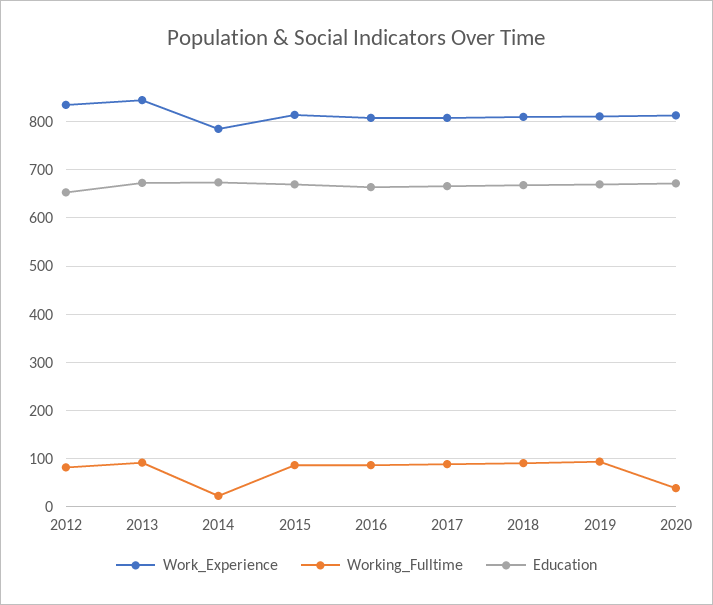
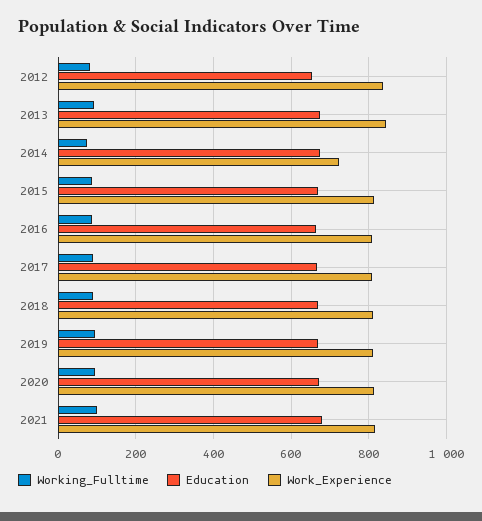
Work_Experience, 2014: 780 -> 720
Working_Fulltime, 2014: 20 -> 80
Working_Fulltime, 2020: 40 -> 100
Working_Fulltime, 2021: none -> 100
Education, 2021: none -> 680
Work_Experience, 2021: none -> 820

